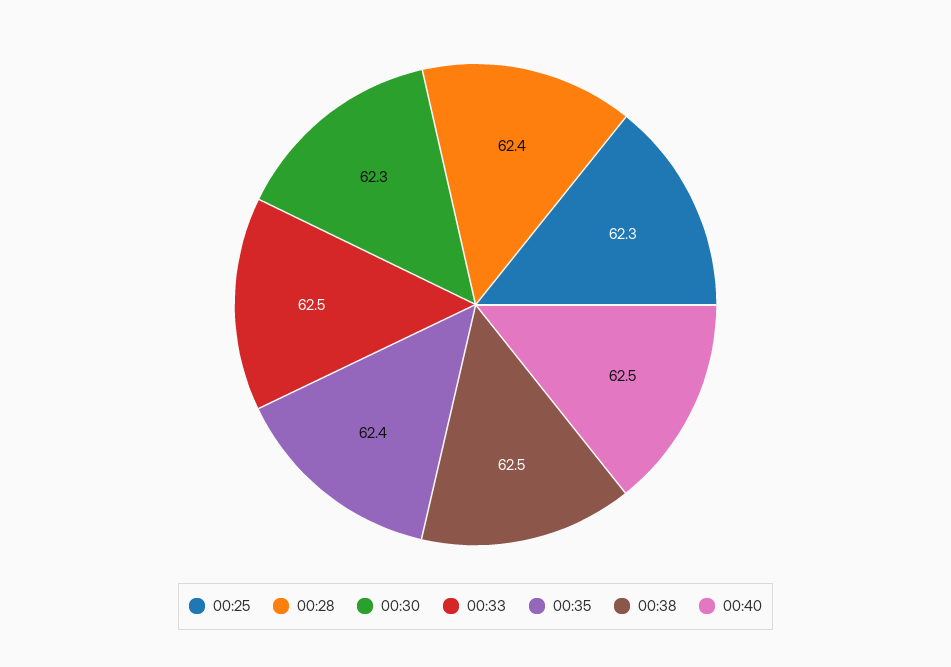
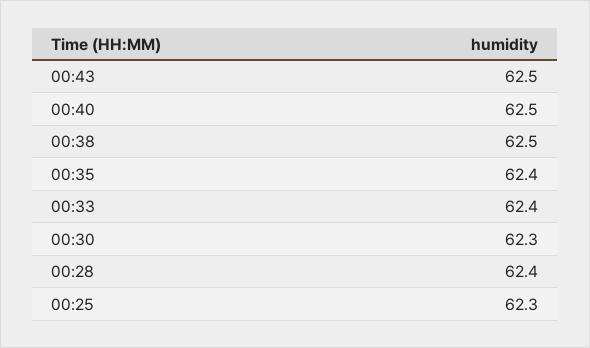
00:33: 62.5 -> 62.4
00:43: none -> 62.5

